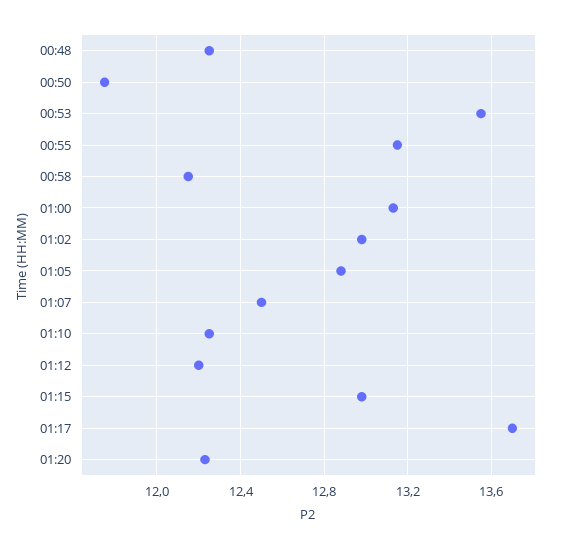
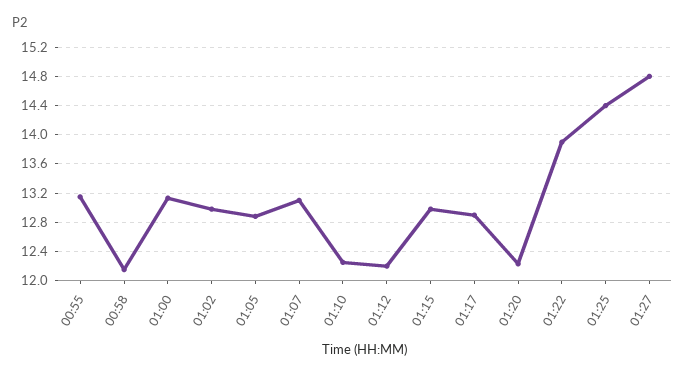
00:48: 12.25 -> none
00:50: 11.75 -> none
00:53: 13.55 -> none
01:07: 12.5 -> 13.1
01:17: 13.7 -> 12.9
01:22: none -> 13.9
01:25: none -> 14.4
01:27: none -> 14.8

